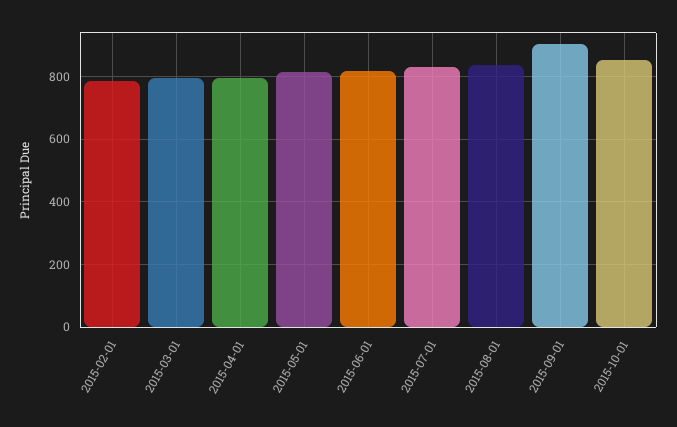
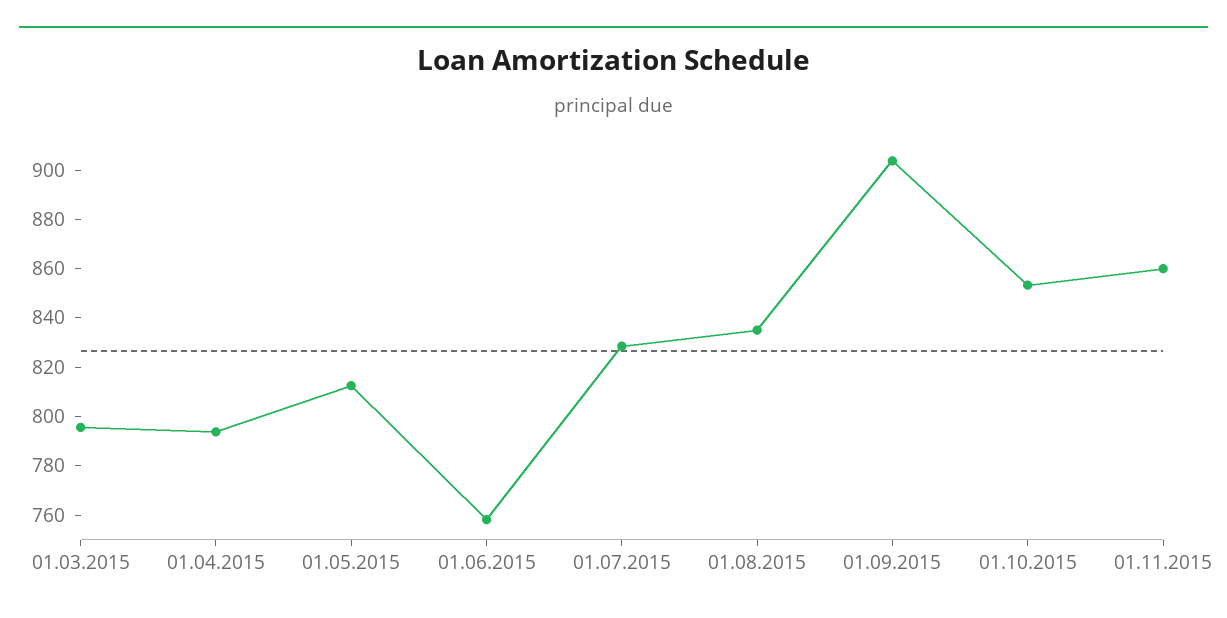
2015-02-01: 780 -> none
2015-06-01: 820 -> 760
01.11.2015: none -> 860

